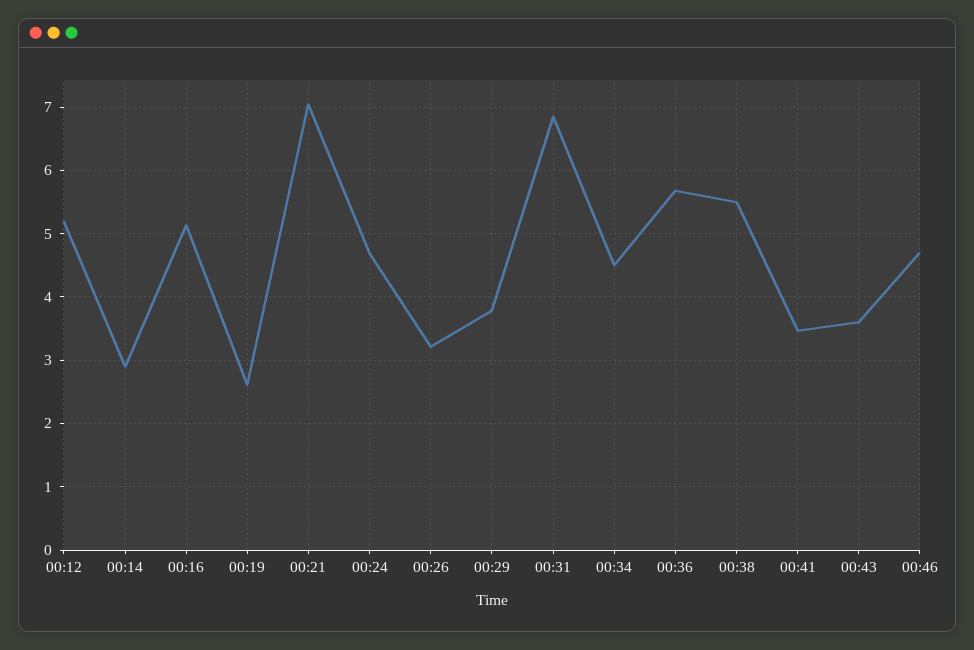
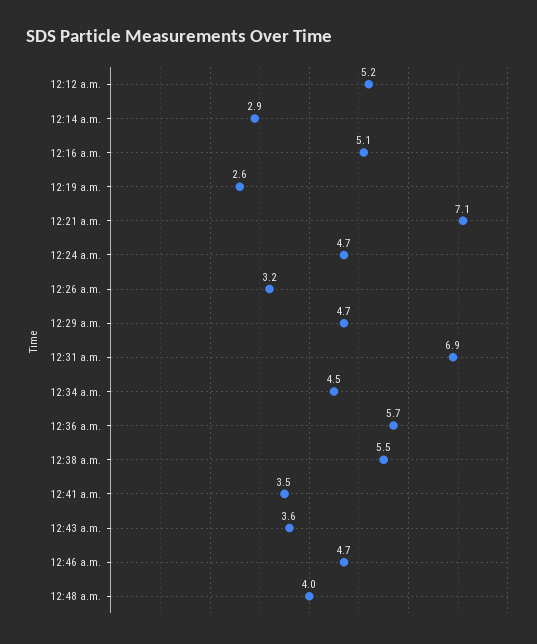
00:29: 3.8 -> 4.7
12:48 a.m.: none -> 4

